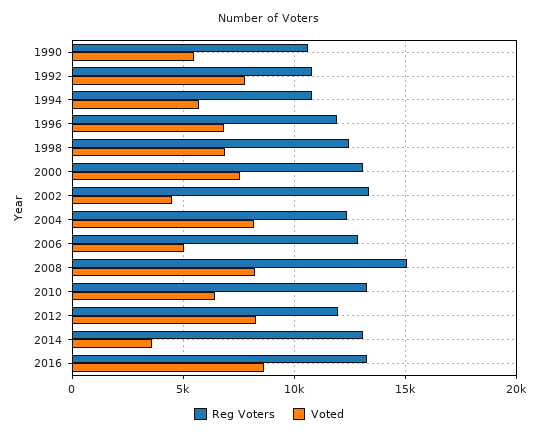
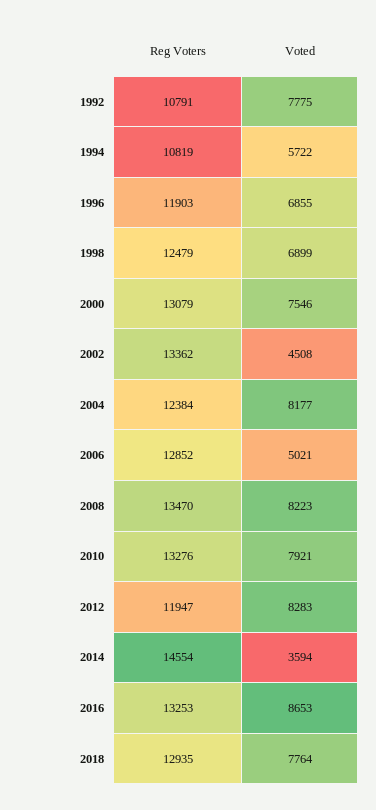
Reg Voters, 1990: 10500 -> none
Voted, 1990: 5500 -> none
Reg Voters, 2008: 15000 -> 13470
Voted, 2010: 6500 -> 7921
Reg Voters, 2014: 13000 -> 14554
Reg Voters, 2018: none -> 12935
Voted, 2018: none -> 7764

